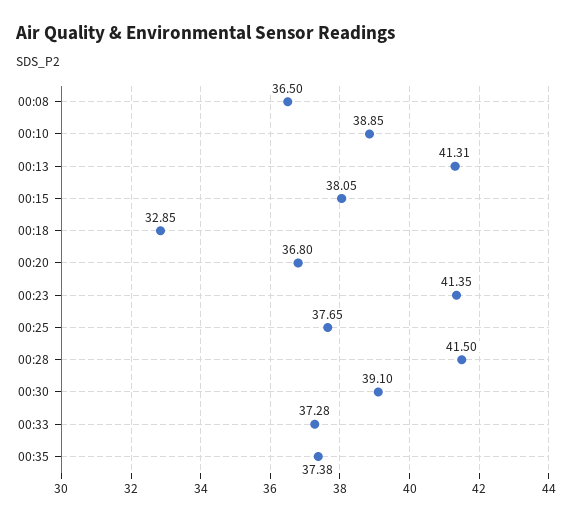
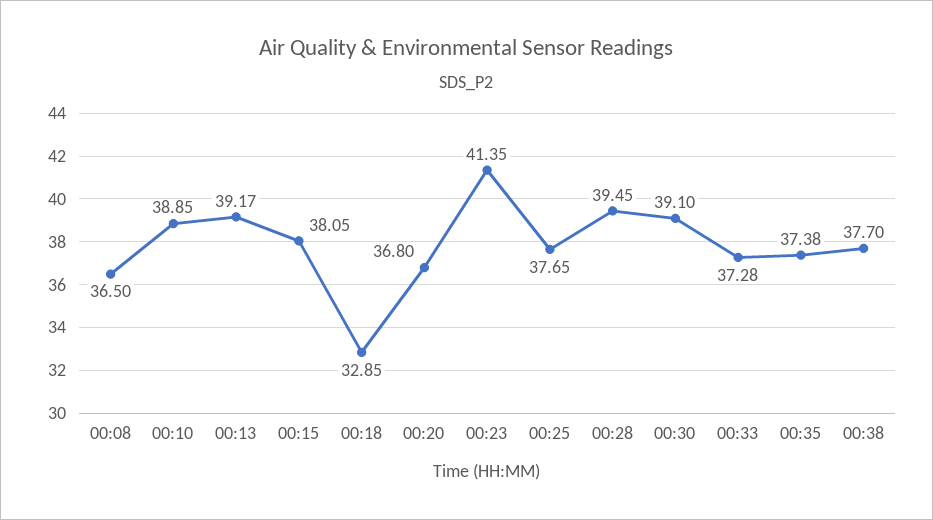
00:13: 41.31 -> 39.17
00:28: 41.5 -> 39.45
00:38: none -> 37.7

